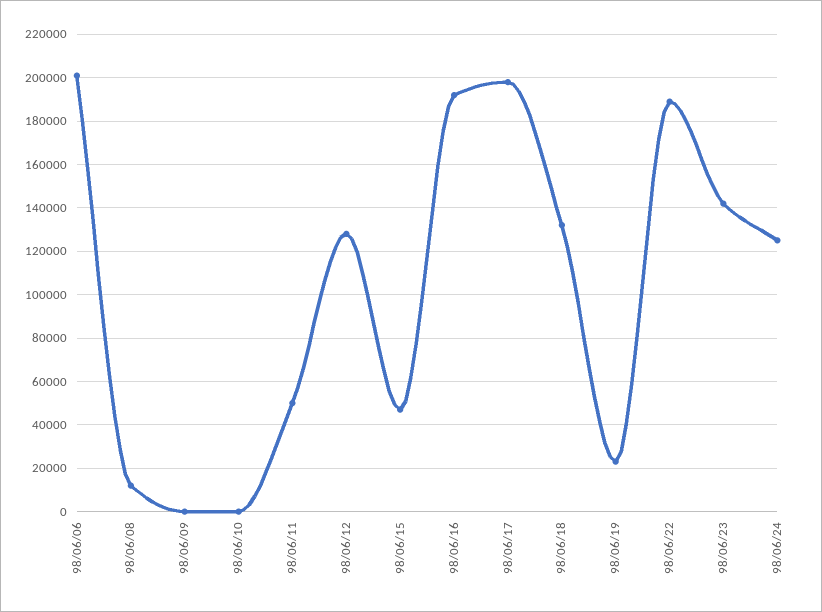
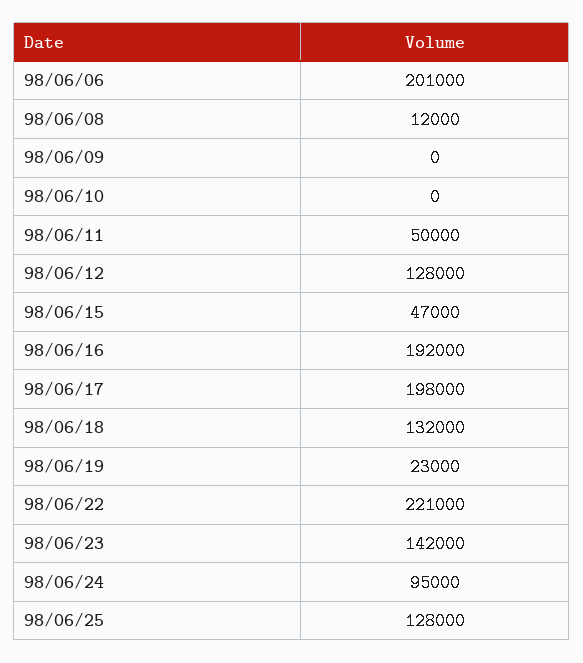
98/06/22: 190000 -> 221000
98/06/24: 125000 -> 95000
98/06/25: none -> 128000

